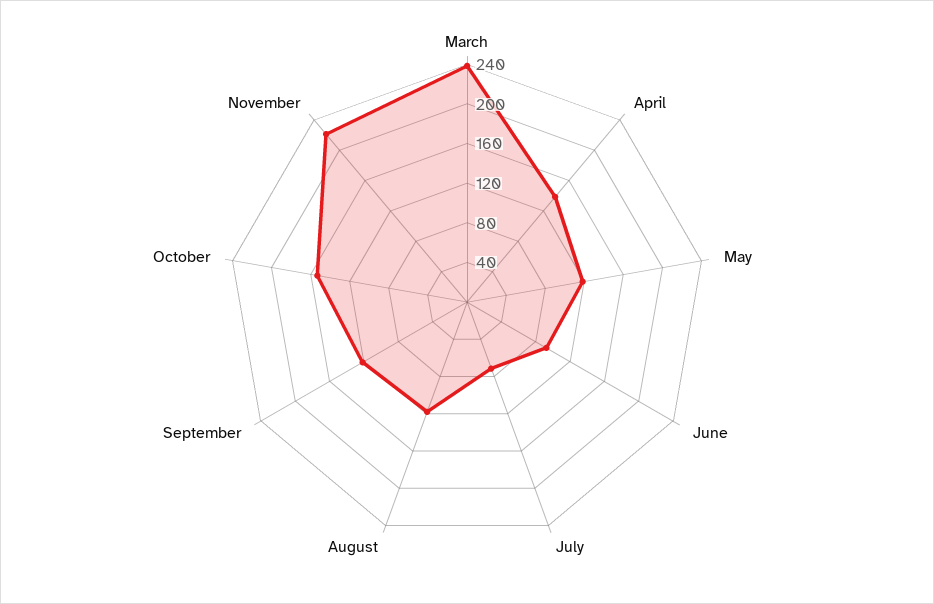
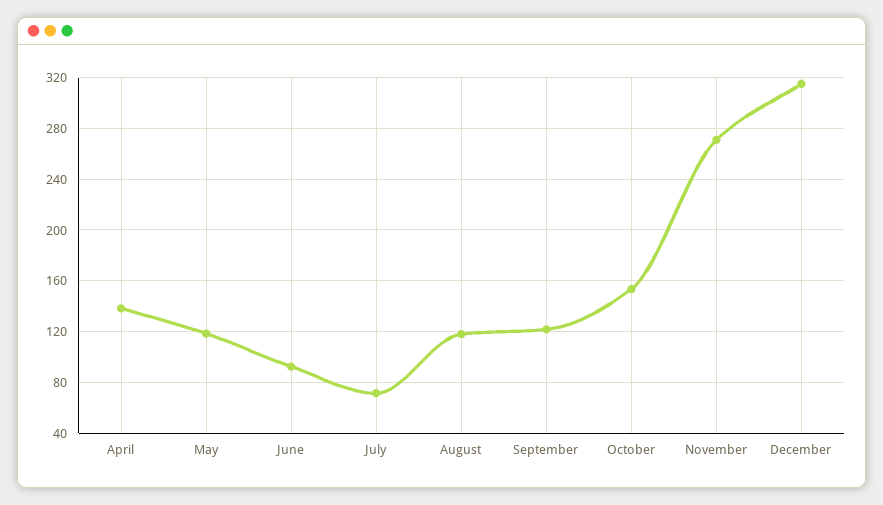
March: 240 -> none
November: 220 -> 270
December: none -> 315

